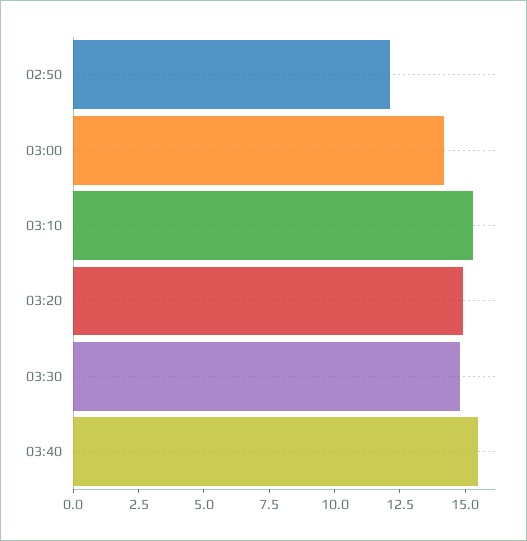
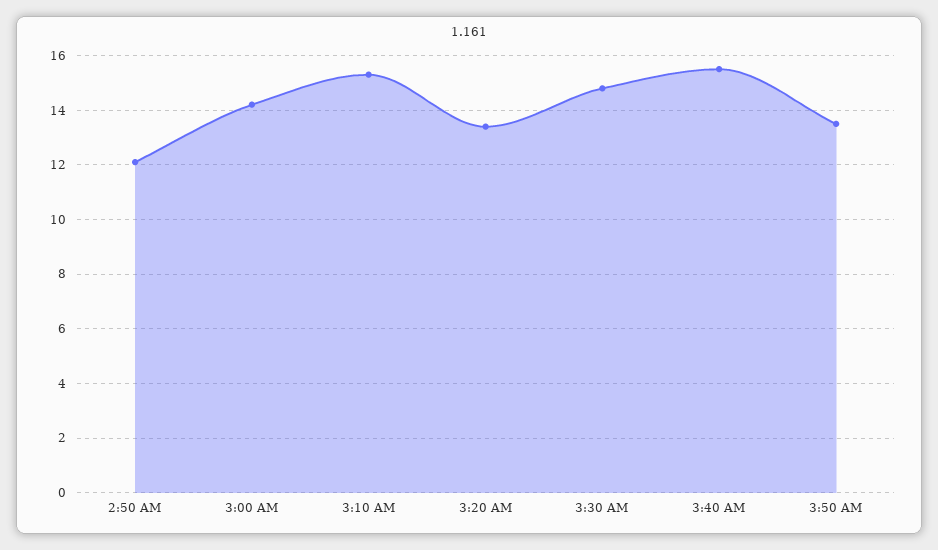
03:20: 15 -> 13.5
3:50 AM: none -> 13.5

